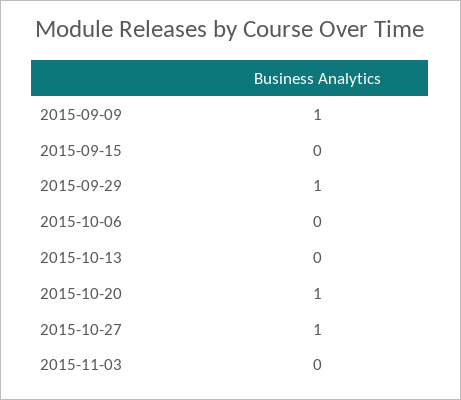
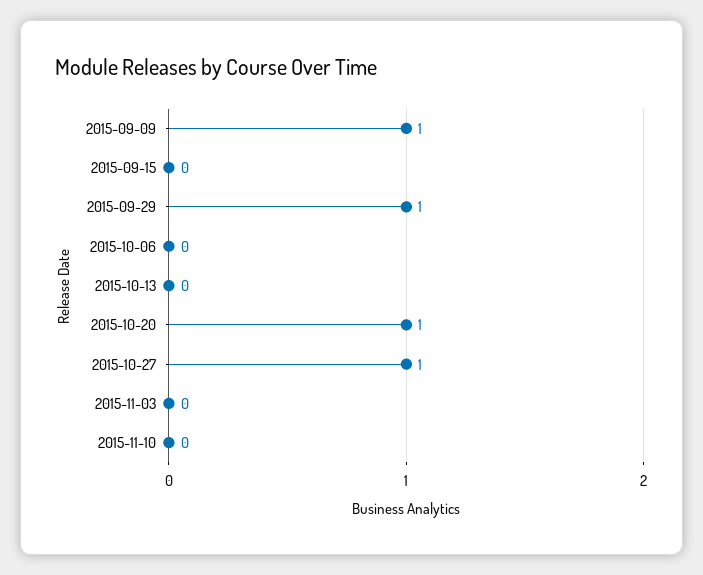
2015-11-10: none -> 0

